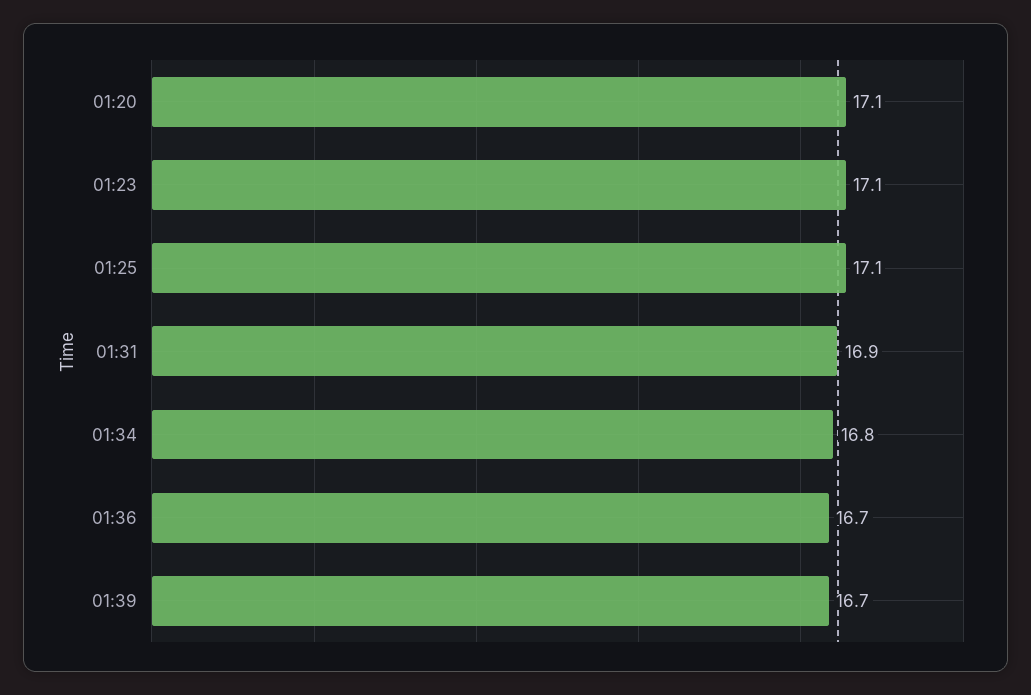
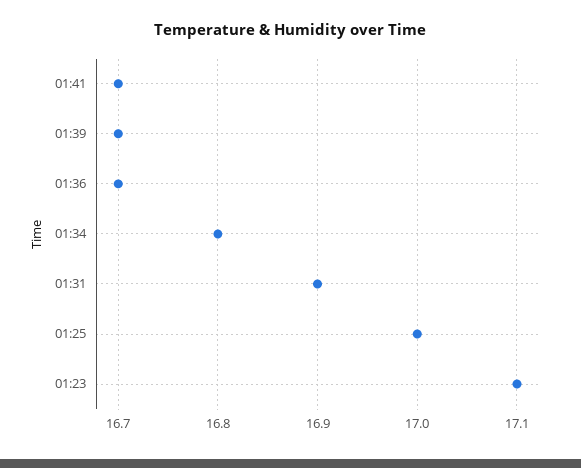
01:20: 17.1 -> none
01:25: 17.1 -> 17
01:41: none -> 16.7

